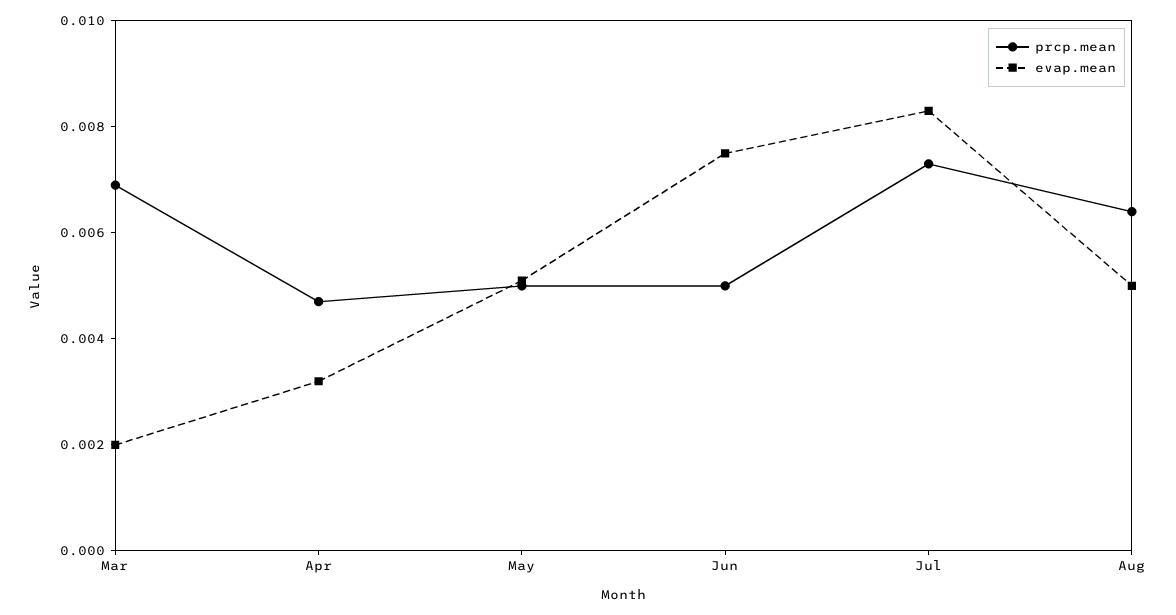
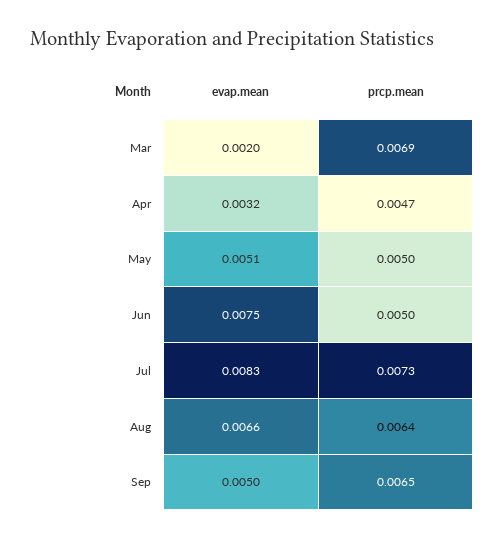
evap.mean, Aug: 0.005 -> 0.0066
evap.mean, Sep: none -> 0.005
prcp.mean, Sep: none -> 0.0065

